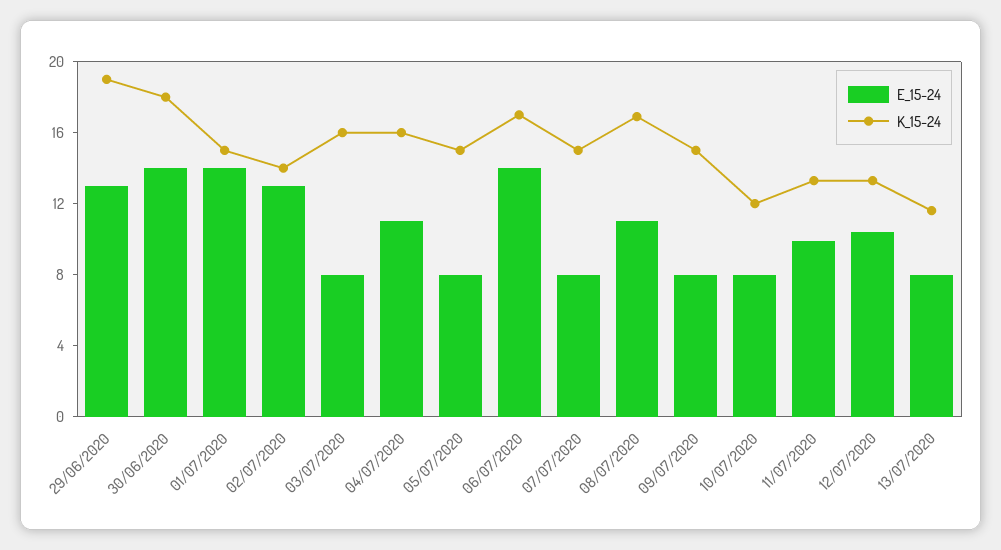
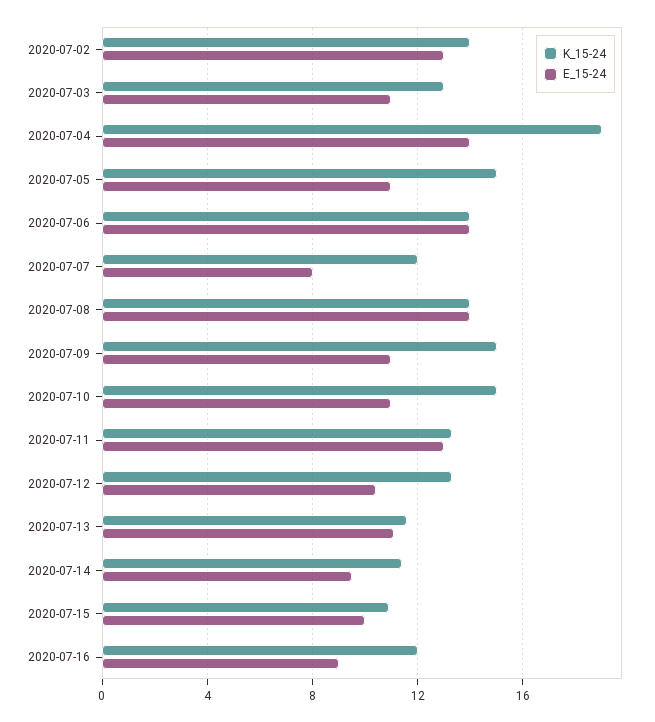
E_15-24, 29/06/2020: 13 -> none
K_15-24, 29/06/2020: 19 -> none
E_15-24, 30/06/2020: 14 -> none
K_15-24, 30/06/2020: 18 -> none
E_15-24, 01/07/2020: 14 -> none
K_15-24, 01/07/2020: 15 -> none
E_15-24, 03/07/2020: 8 -> 11
K_15-24, 03/07/2020: 16 -> 13
E_15-24, 04/07/2020: 11 -> 14
K_15-24, 04/07/2020: 16 -> 19
E_15-24, 05/07/2020: 8 -> 11
K_15-24, 06/07/2020: 17 -> 14
K_15-24, 07/07/2020: 15 -> 12
E_15-24, 08/07/2020: 11 -> 14
K_15-24, 08/07/2020: 17 -> 14
E_15-24, 09/07/2020: 8 -> 11
E_15-24, 10/07/2020: 8 -> 11
K_15-24, 10/07/2020: 12 -> 15
E_15-24, 11/07/2020: 10 -> 13
E_15-24, 13/07/2020: 8 -> 11
K_15-24, 2020-07-14: none -> 11.5
E_15-24, 2020-07-14: none -> 9.5
K_15-24, 2020-07-15: none -> 11
E_15-24, 2020-07-15: none -> 10
K_15-24, 2020-07-16: none -> 12
E_15-24, 2020-07-16: none -> 9

